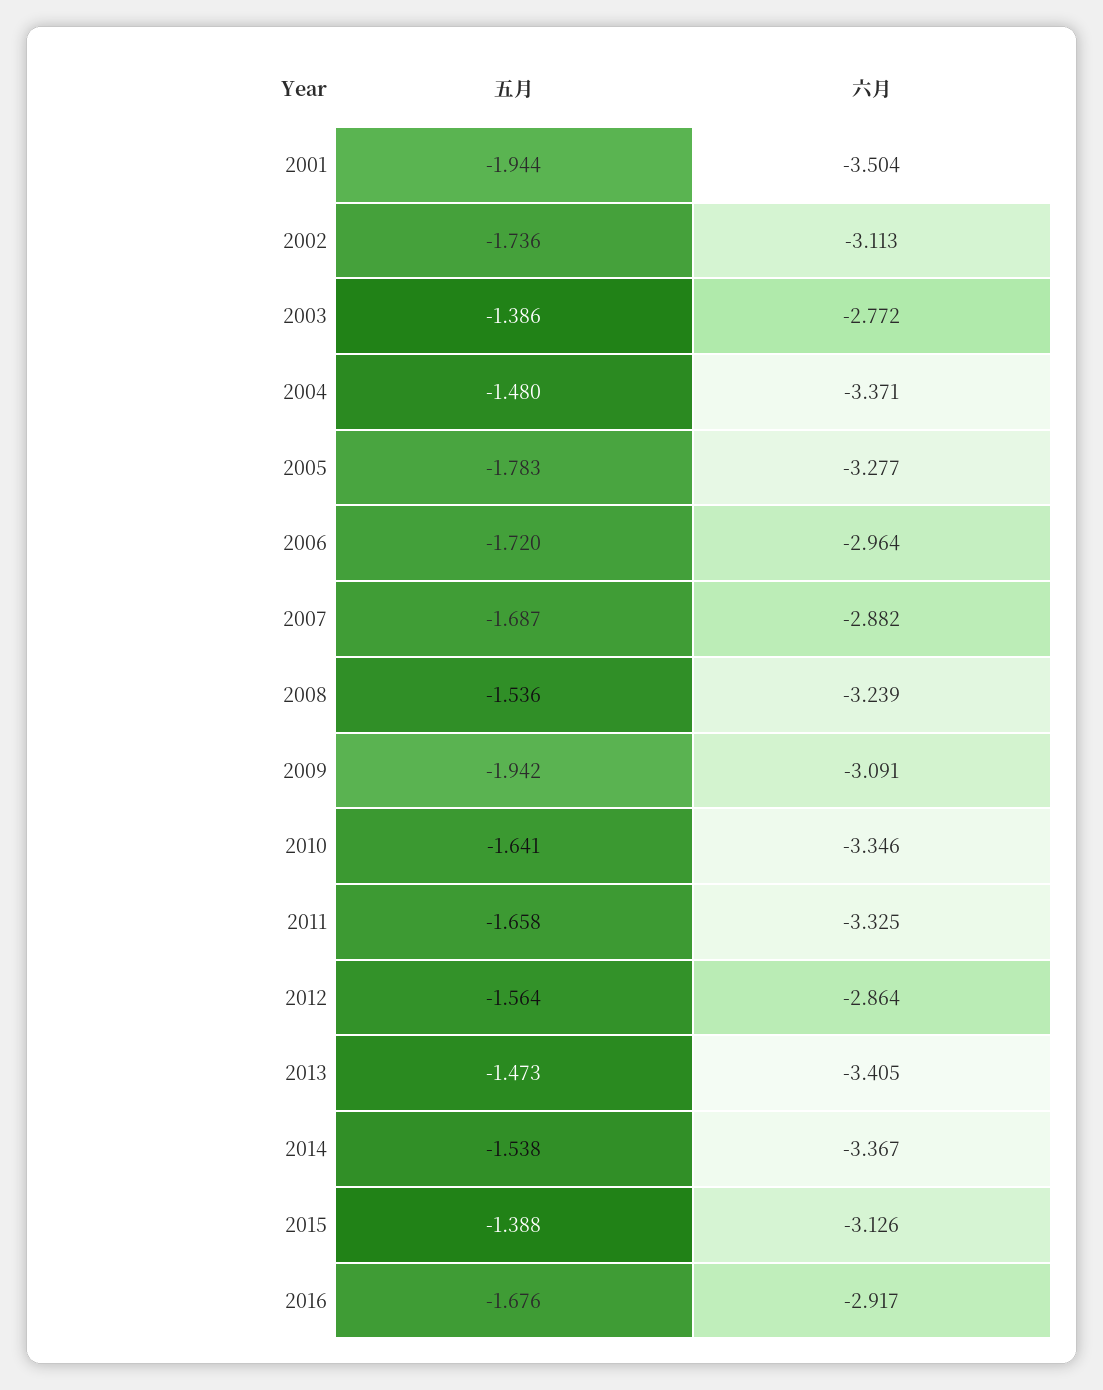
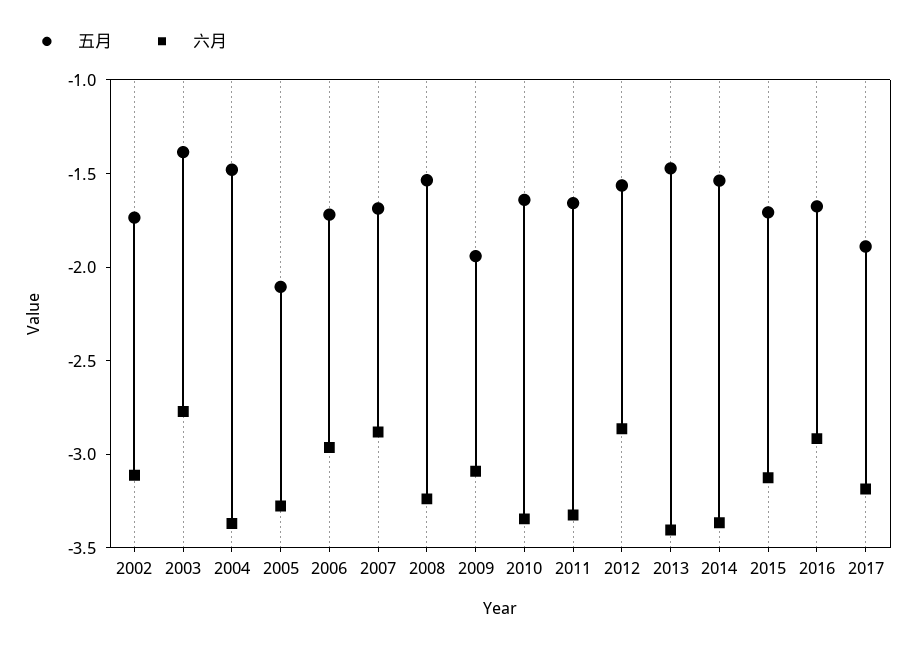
五月, 2001: -1.944 -> none
六月, 2001: -3.504 -> none
五月, 2005: -1.783 -> -2.1
五月, 2015: -1.388 -> -1.7
五月, 2017: none -> -1.9
六月, 2017: none -> -3.2

